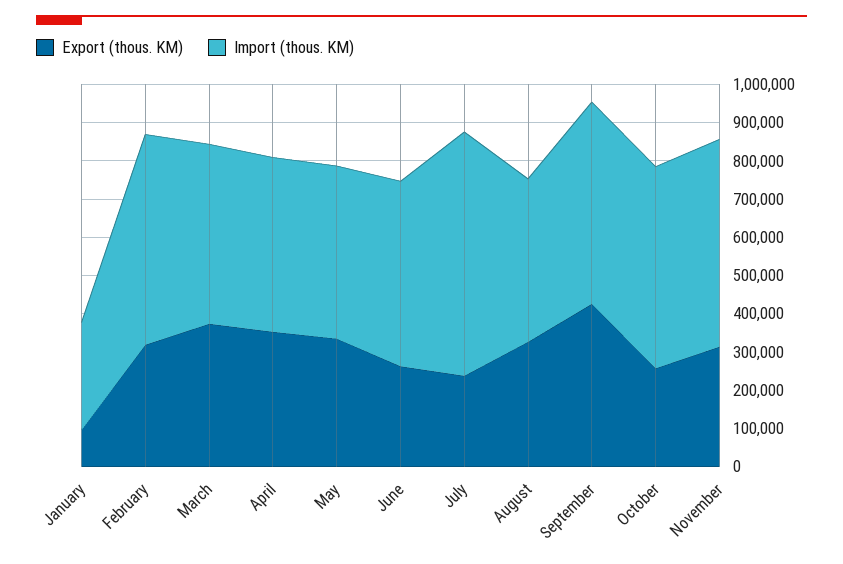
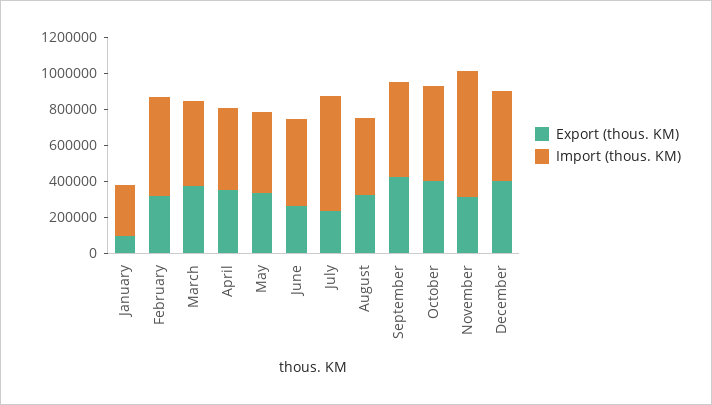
Export (thous. KM), October: 250000 -> 400000
Import (thous. KM), November: 550000 -> 700000
Export (thous. KM), December: none -> 400000
Import (thous. KM), December: none -> 500000

